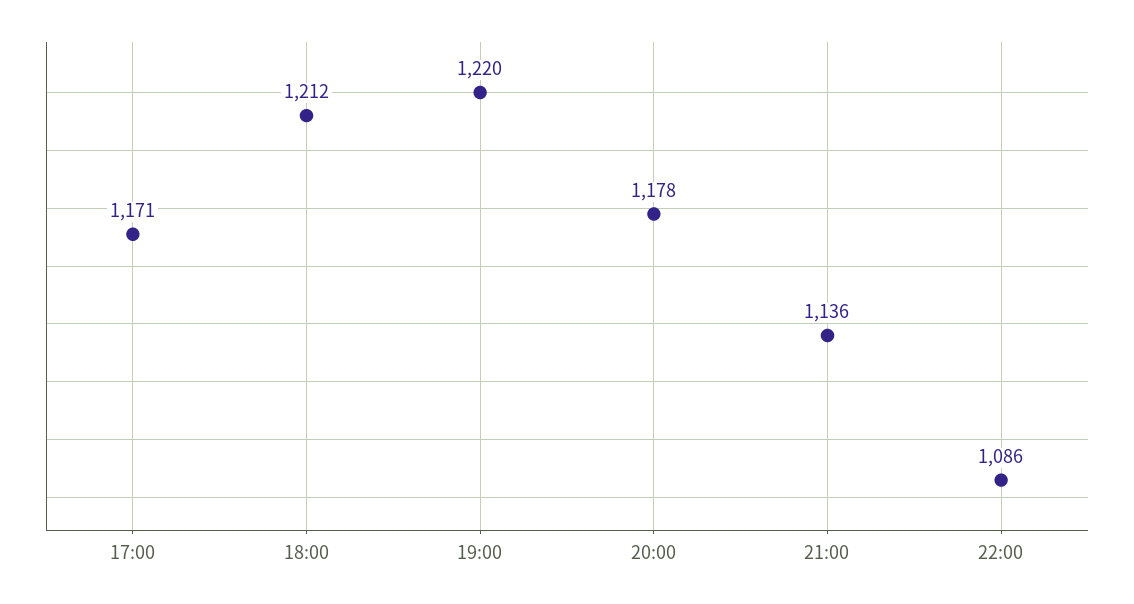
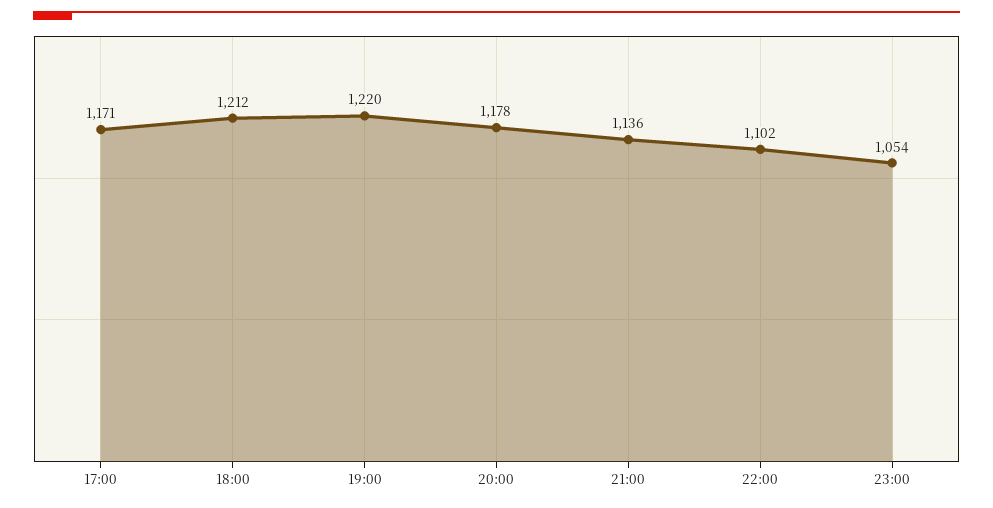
22:00: 1086 -> 1102
23:00: none -> 1054

